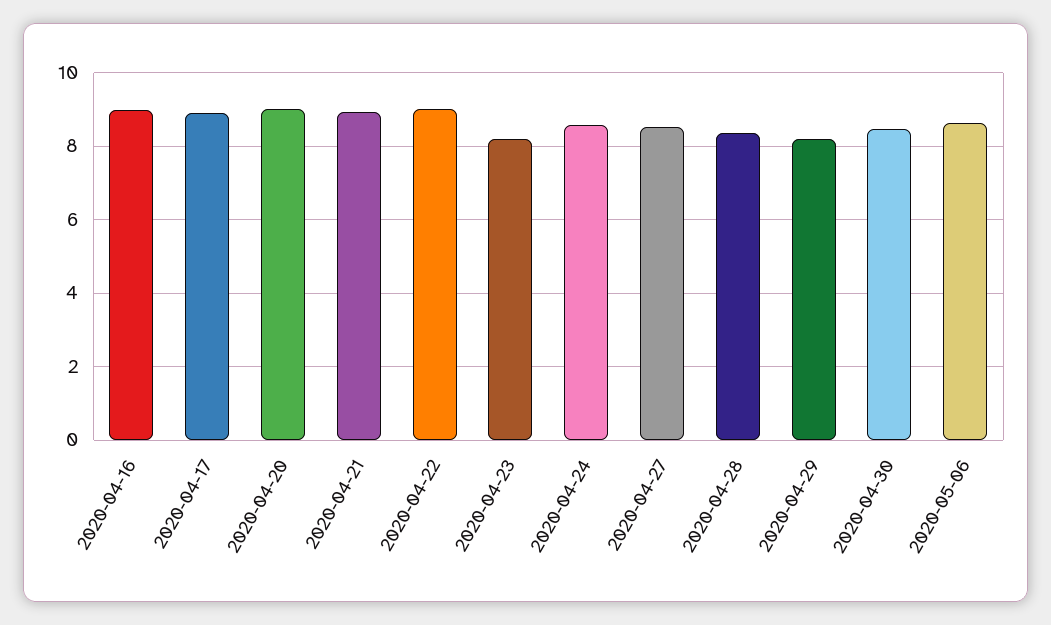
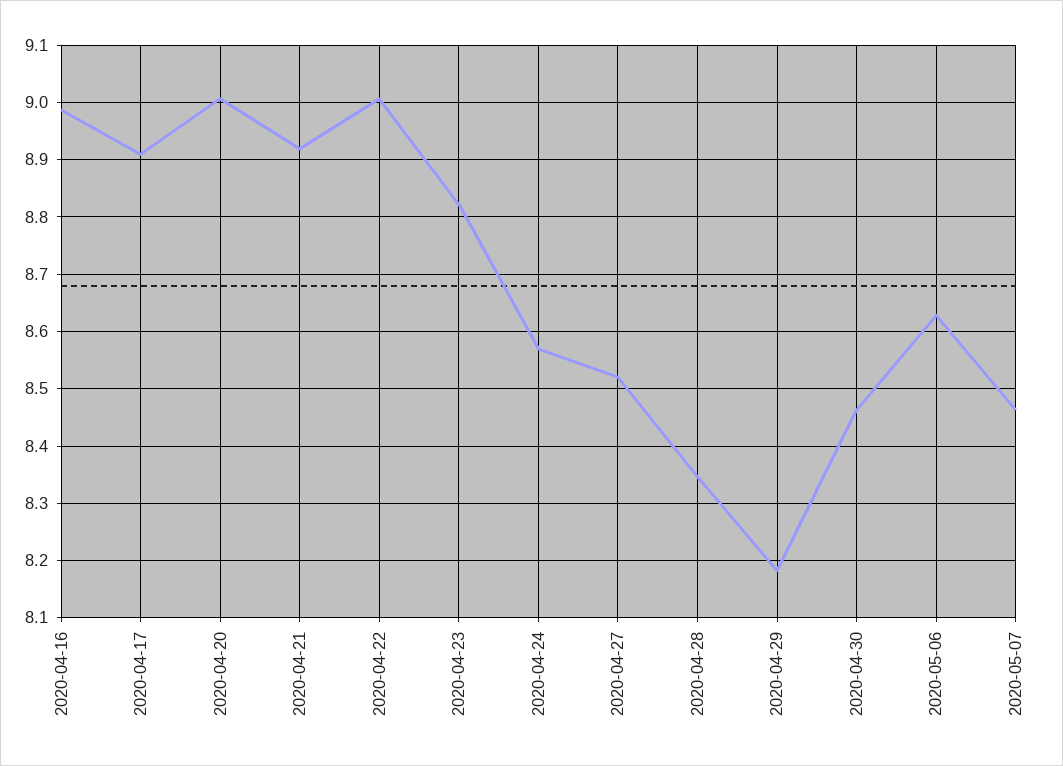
2020-04-23: 8.2 -> 8.82
2020-05-07: none -> 8.46

